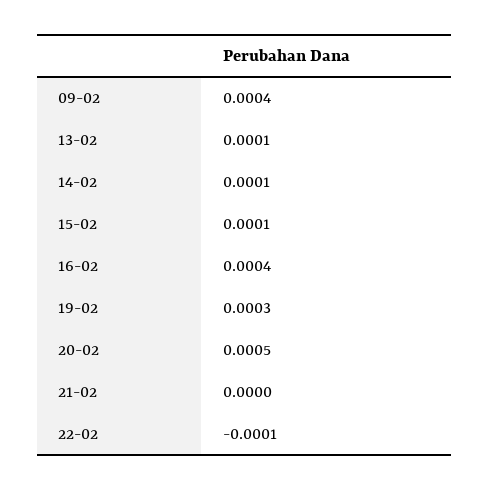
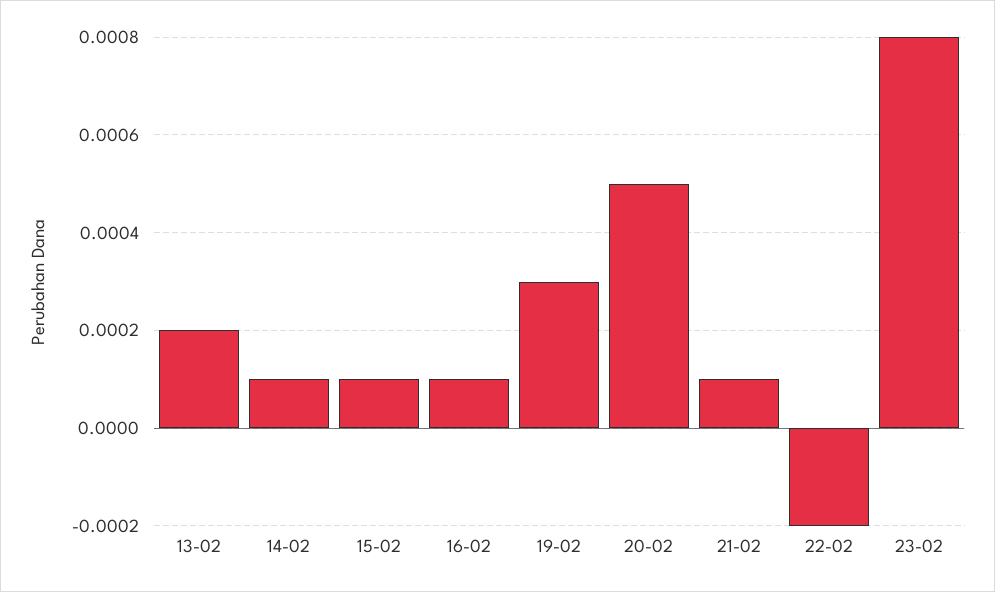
09-02: 0.0004 -> none
13-02: 0.0001 -> 0.0002
16-02: 0.0004 -> 0.0001
21-02: 0 -> 0.0001
22-02: -0.0001 -> -0.0002
23-02: none -> 0.0008

